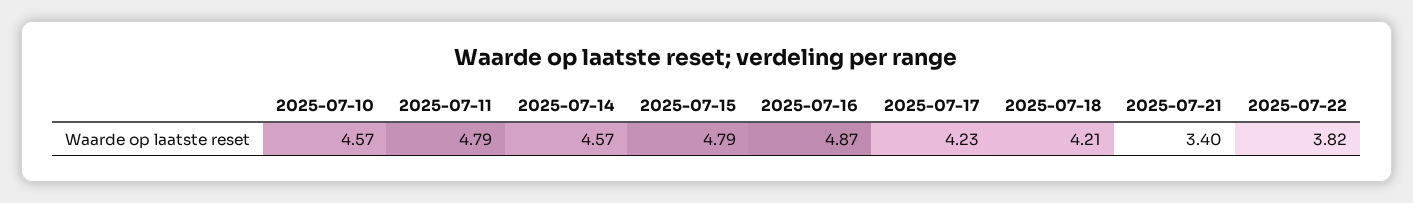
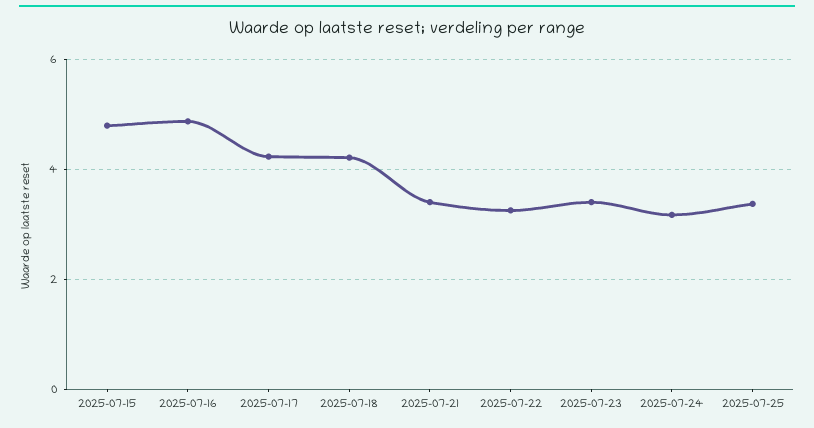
2025-07-10: 4.57 -> none
2025-07-11: 4.79 -> none
2025-07-14: 4.57 -> none
2025-07-22: 3.82 -> 3.2
2025-07-23: none -> 3.4
2025-07-24: none -> 3.2
2025-07-25: none -> 3.4

